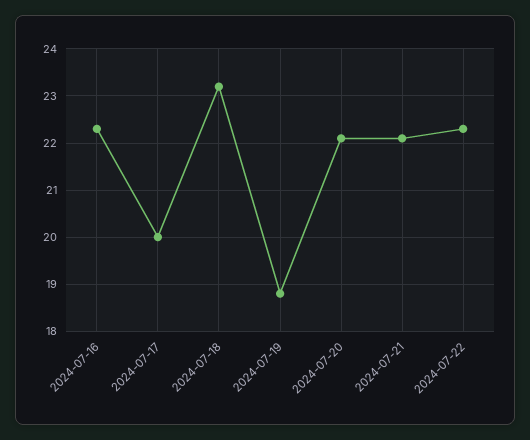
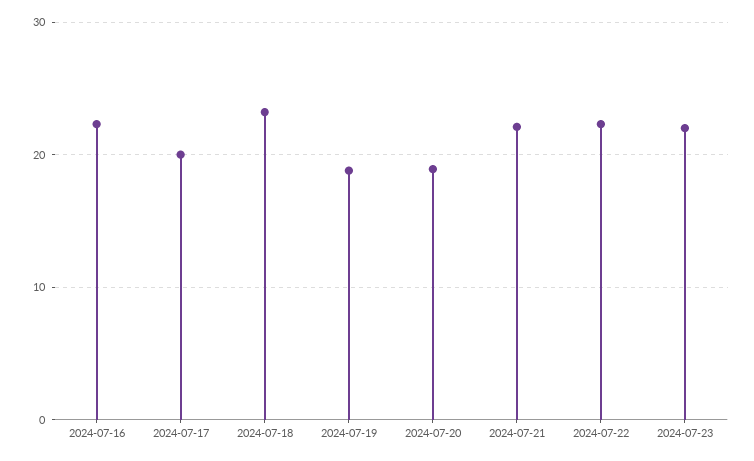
2024-07-20: 22 -> 19
2024-07-23: none -> 22

